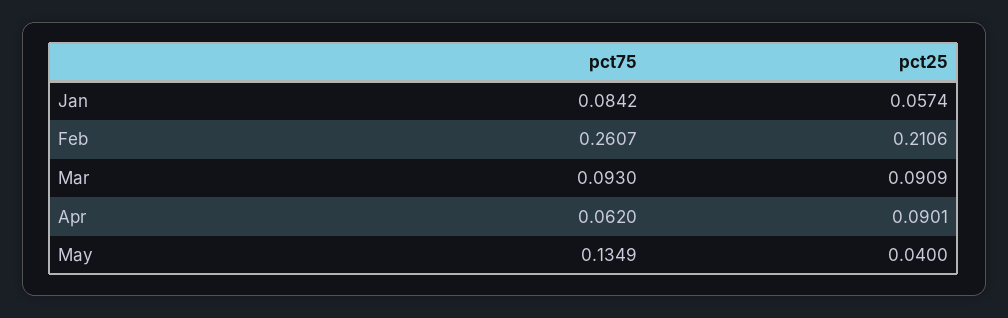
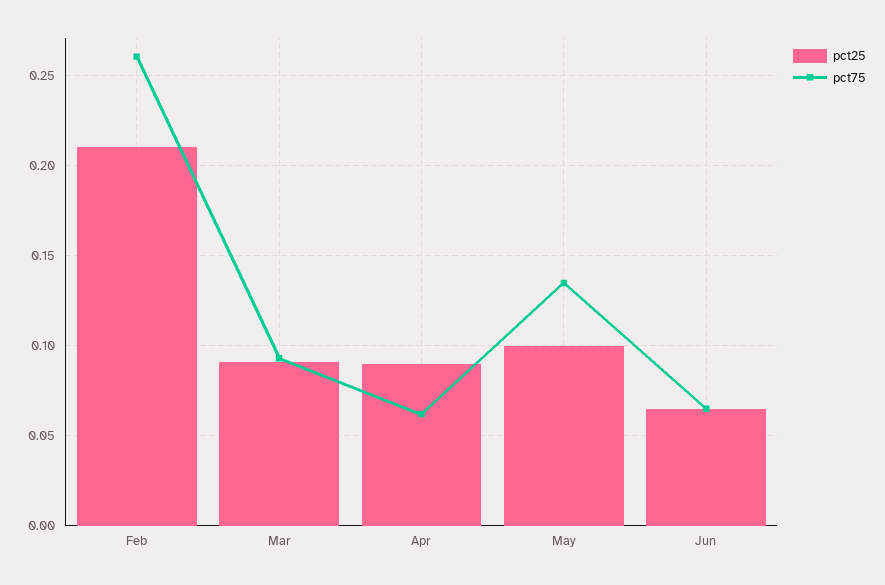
pct75, Jan: 0.0842 -> none
pct25, Jan: 0.0574 -> none
pct25, May: 0.04 -> 0.1
pct25, Jun: none -> 0.065
pct75, Jun: none -> 0.065

